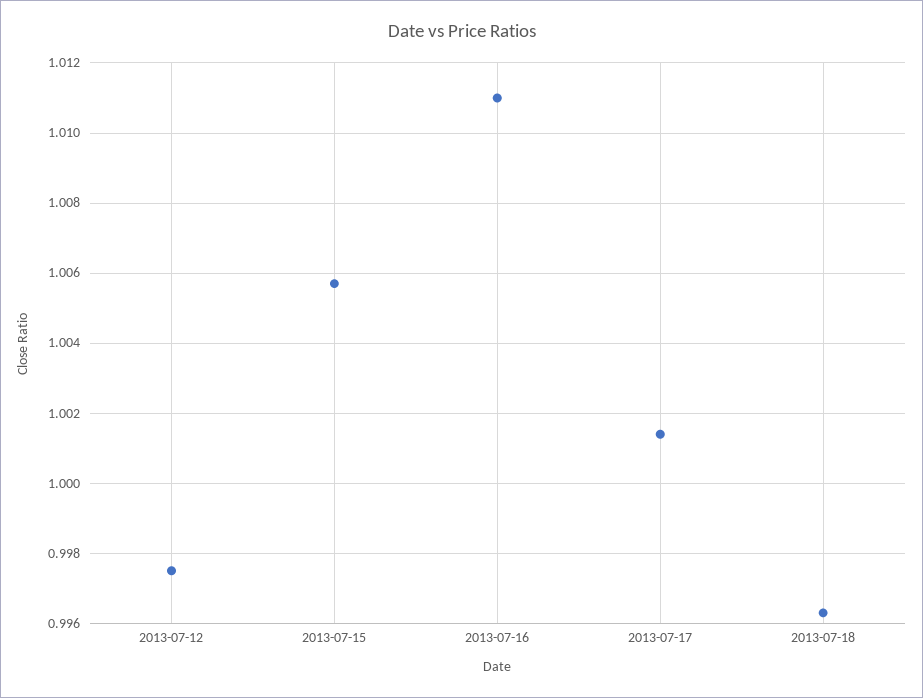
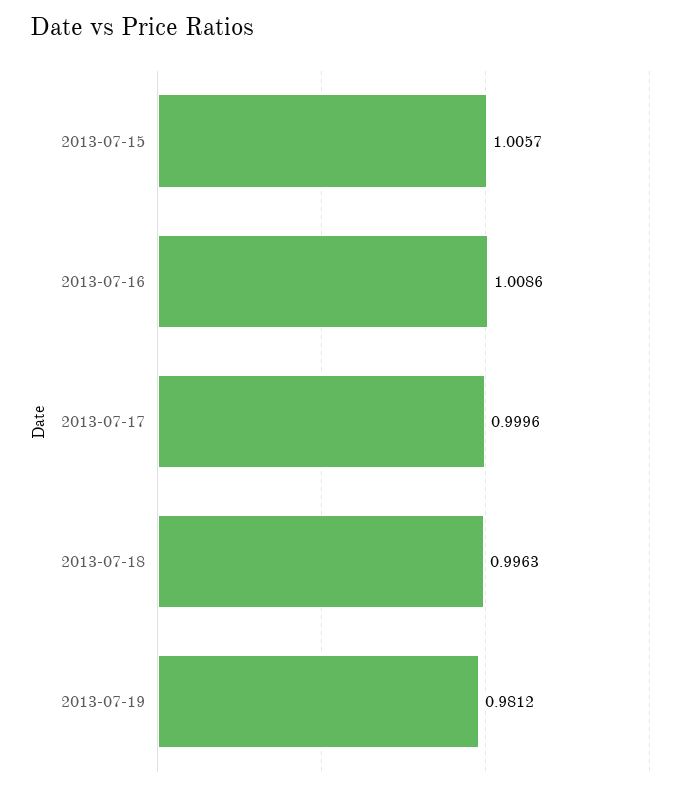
2013-07-12: 0.9975 -> none
2013-07-16: 1.011 -> 1.0086
2013-07-17: 1.0015 -> 0.9996
2013-07-19: none -> 0.9812

